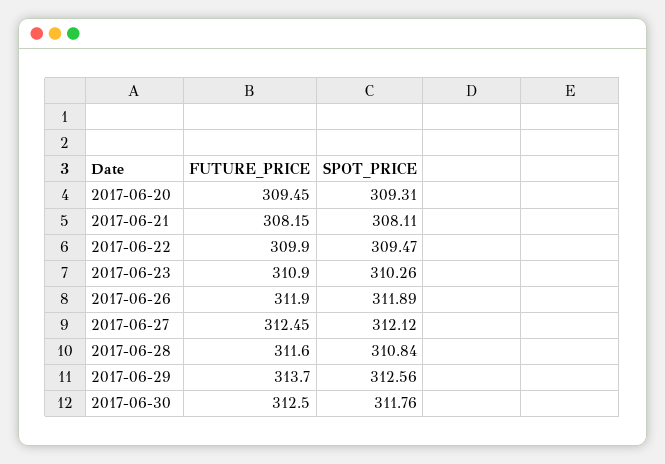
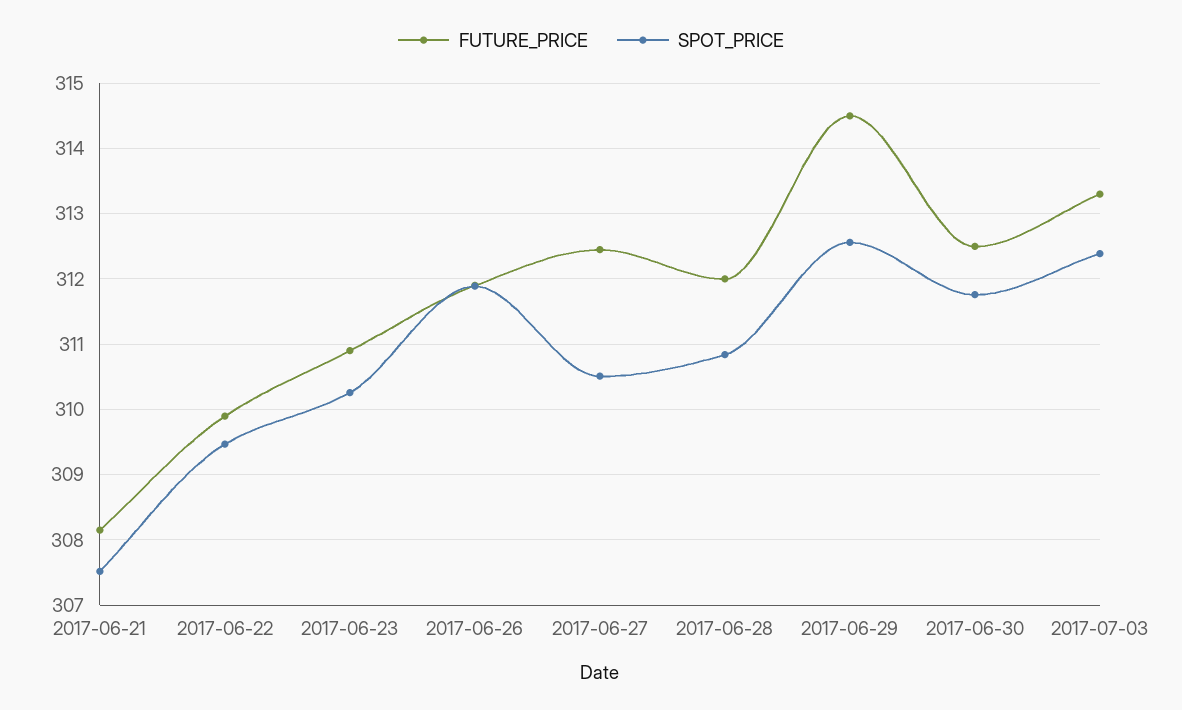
FUTURE_PRICE, 2017-06-20: 309.45 -> none
SPOT_PRICE, 2017-06-20: 309.31 -> none
SPOT_PRICE, 2017-06-21: 308.11 -> 307.5
SPOT_PRICE, 2017-06-27: 312.12 -> 310.5
FUTURE_PRICE, 2017-06-28: 311.6 -> 312
FUTURE_PRICE, 2017-06-29: 313.7 -> 314.5
FUTURE_PRICE, 2017-07-03: none -> 313.3
SPOT_PRICE, 2017-07-03: none -> 312.4

